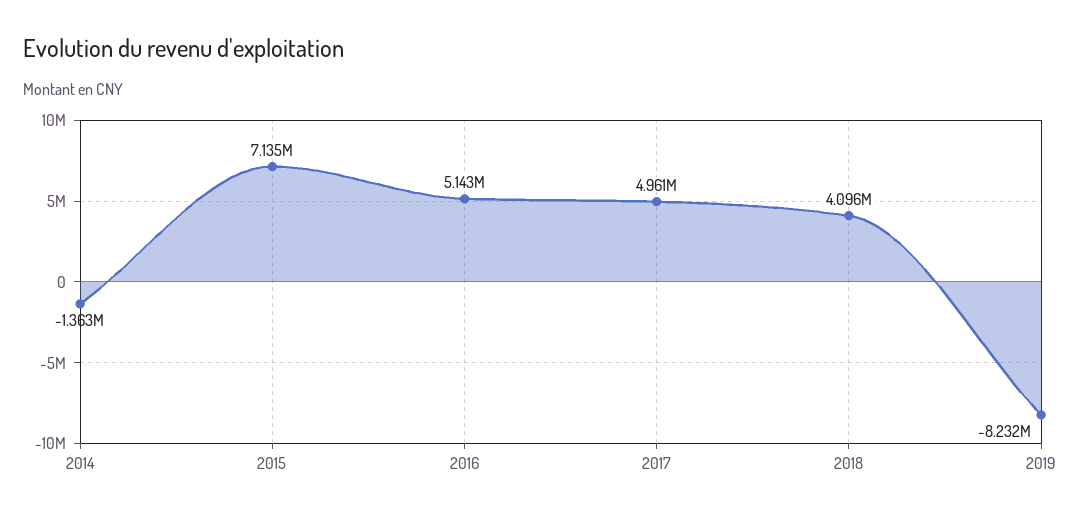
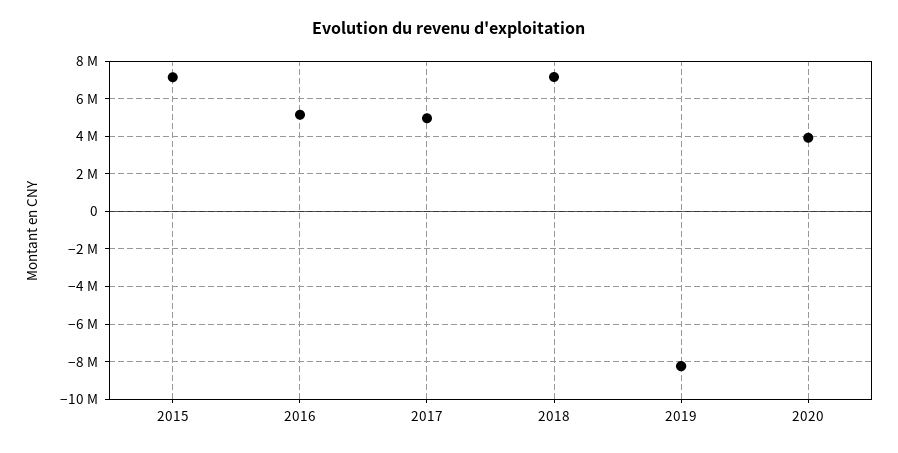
2014: -1363000 -> none
2018: 4096000 -> 7000000
2020: none -> 4000000

